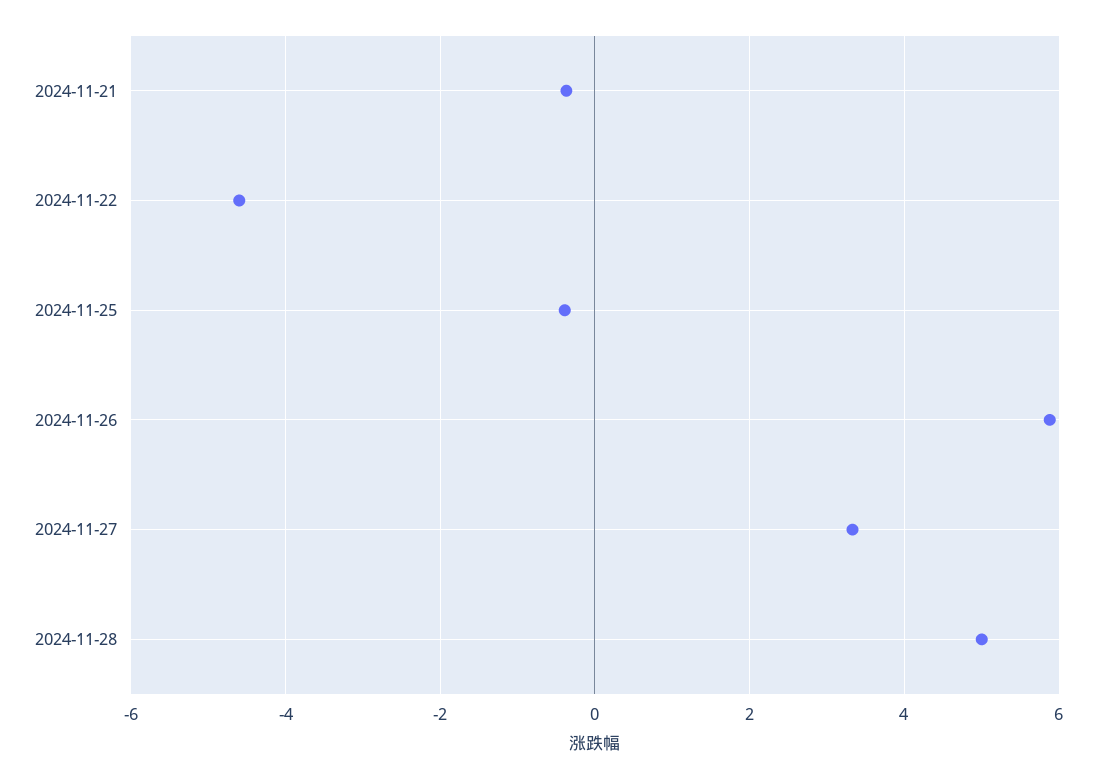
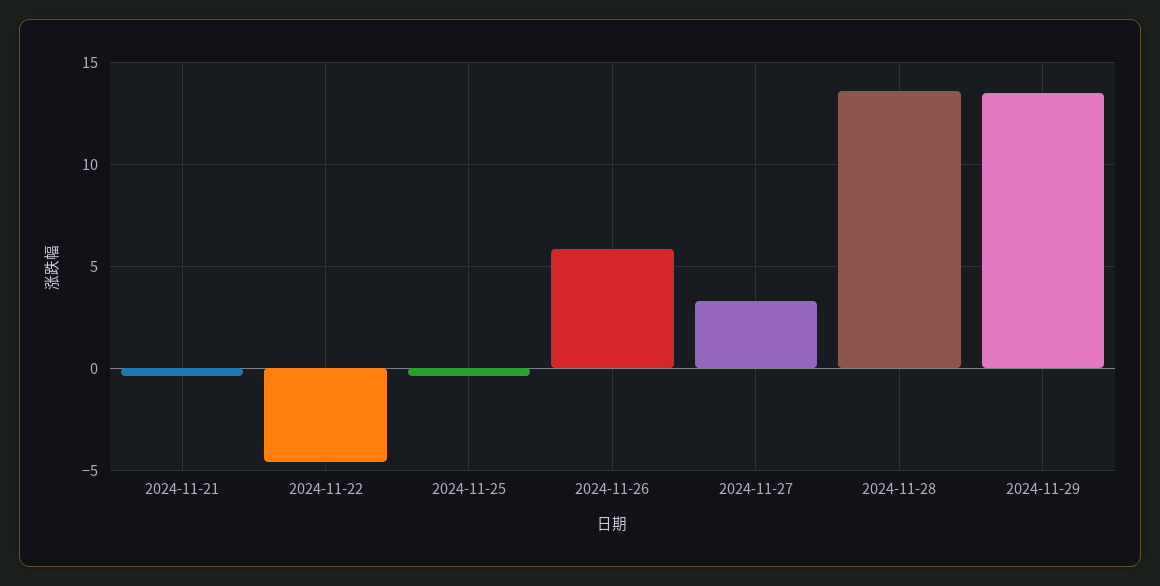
2024-11-28: 5 -> 13.5
2024-11-29: none -> 13.5

